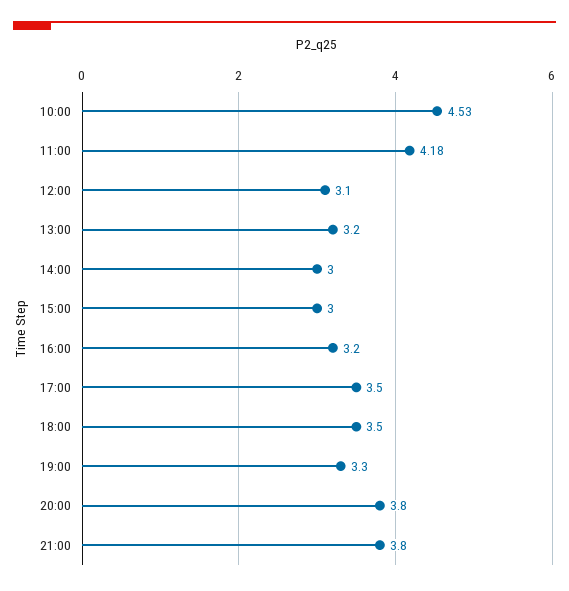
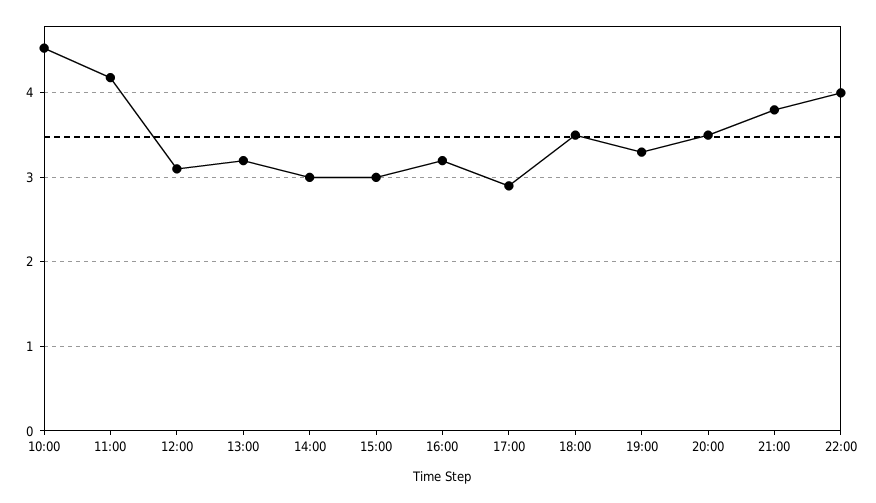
17:00: 3.5 -> 2.9
20:00: 3.8 -> 3.5
22:00: none -> 4

